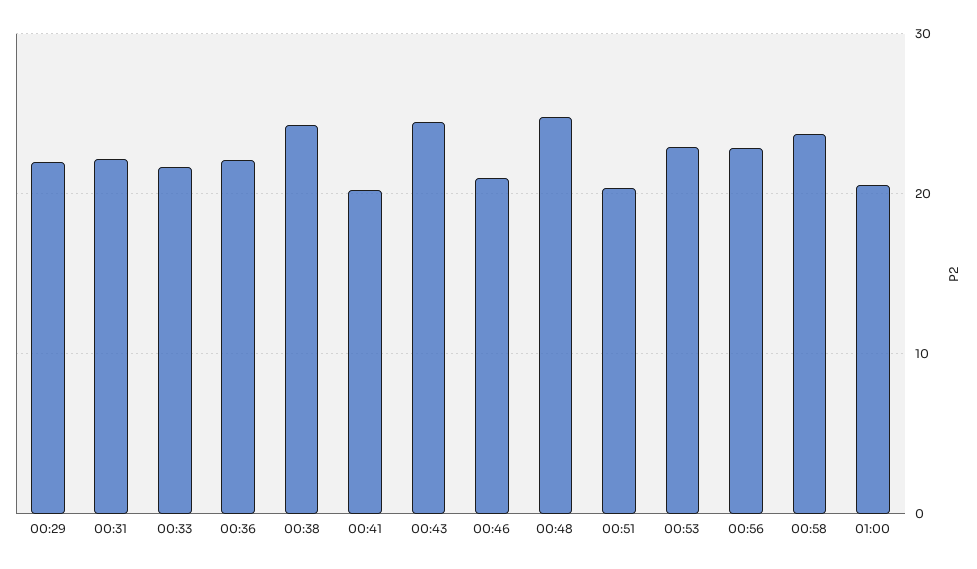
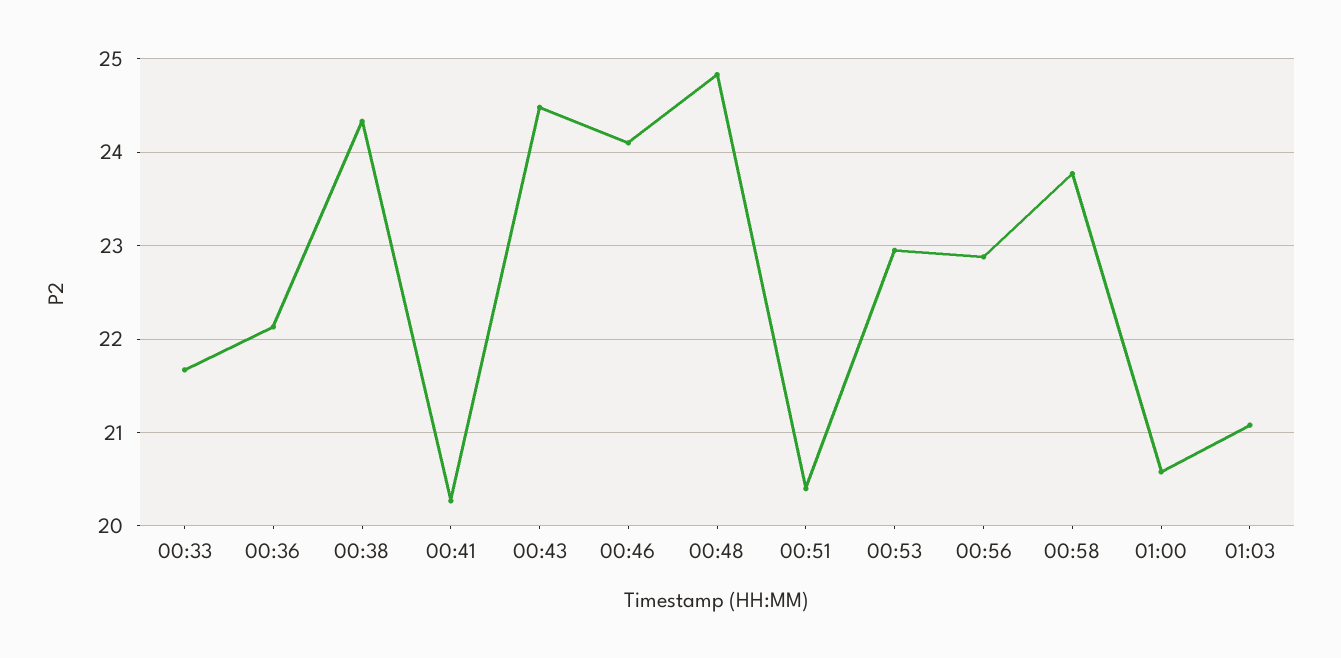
00:29: 22 -> none
00:31: 22 -> none
00:46: 21 -> 24.1
01:03: none -> 21.1

